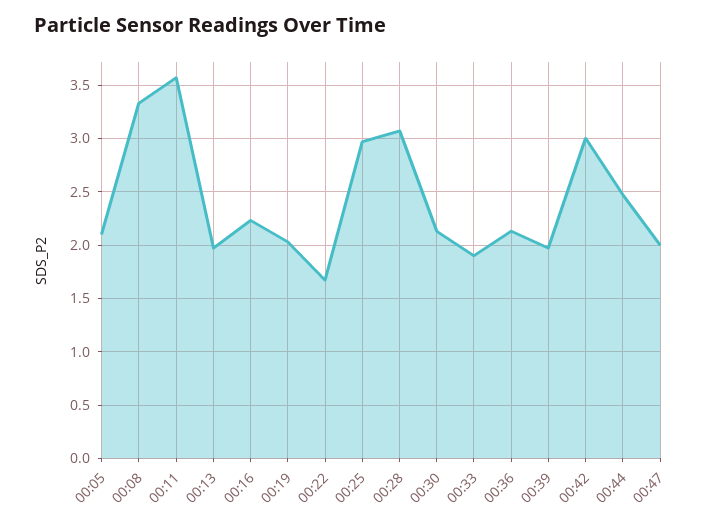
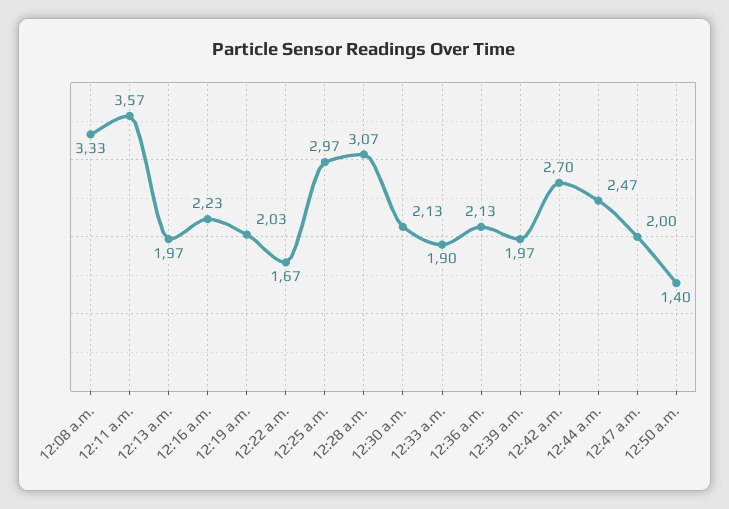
00:05: 2.1 -> none
00:42: 3 -> 2.7
12:50 a.m.: none -> 1.4

